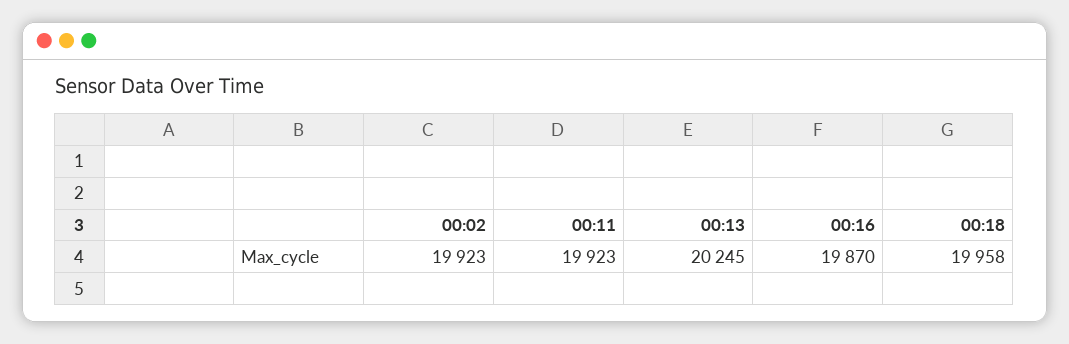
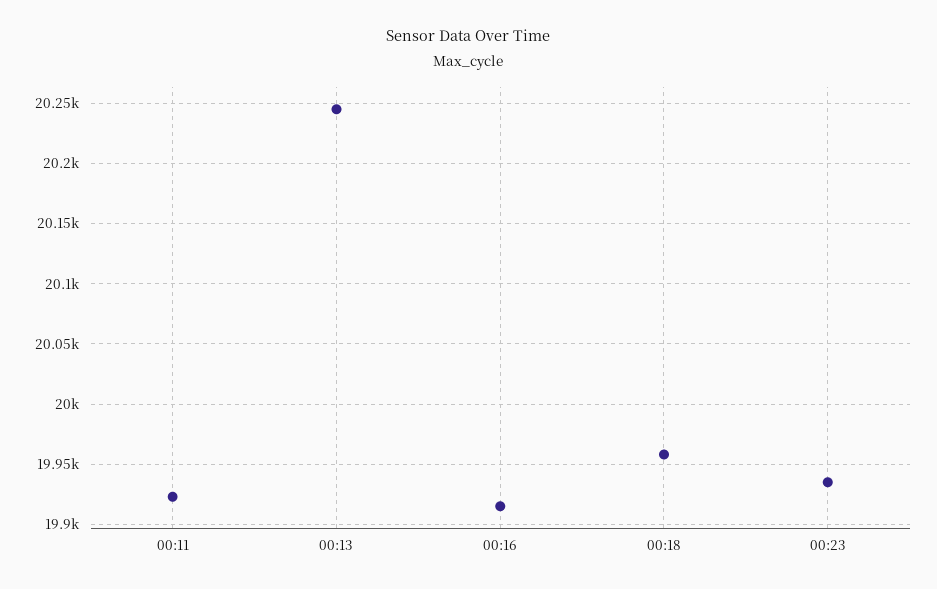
00:02: 19923 -> none
00:16: 19870 -> 19915
00:23: none -> 19935

